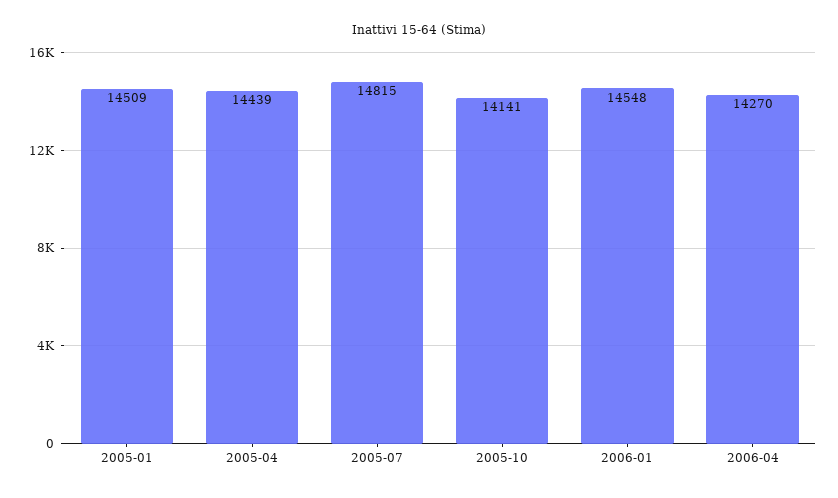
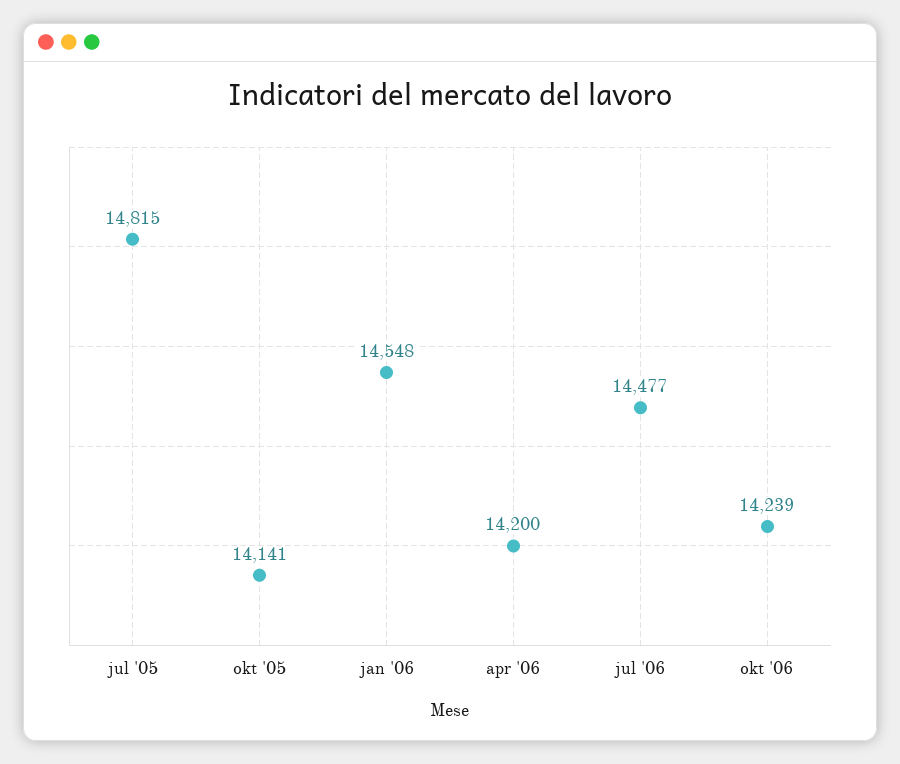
2005-01: 14509 -> none
2005-04: 14439 -> none
2006-04: 14270 -> 14200
jul '06: none -> 14477
okt '06: none -> 14239

